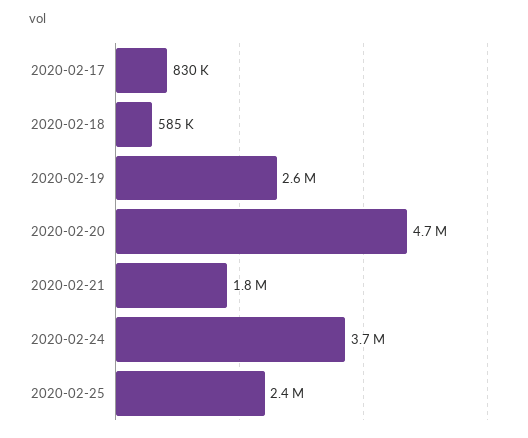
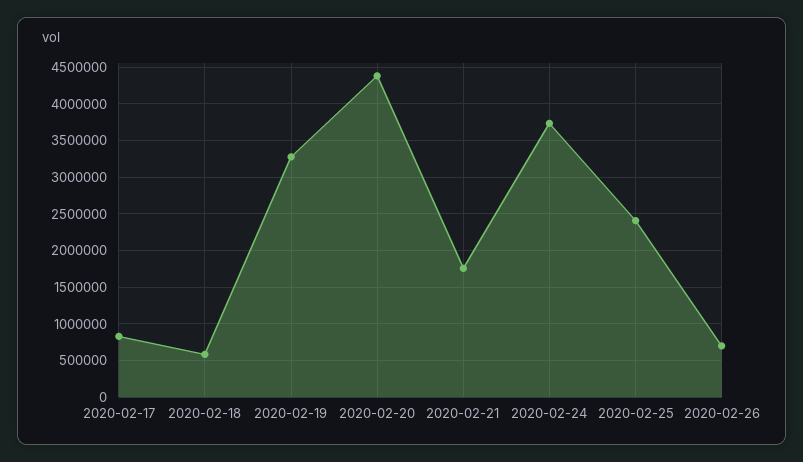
2020-02-19: 2600000 -> 3300000
2020-02-20: 4700000 -> 4400000
2020-02-26: none -> 700000

